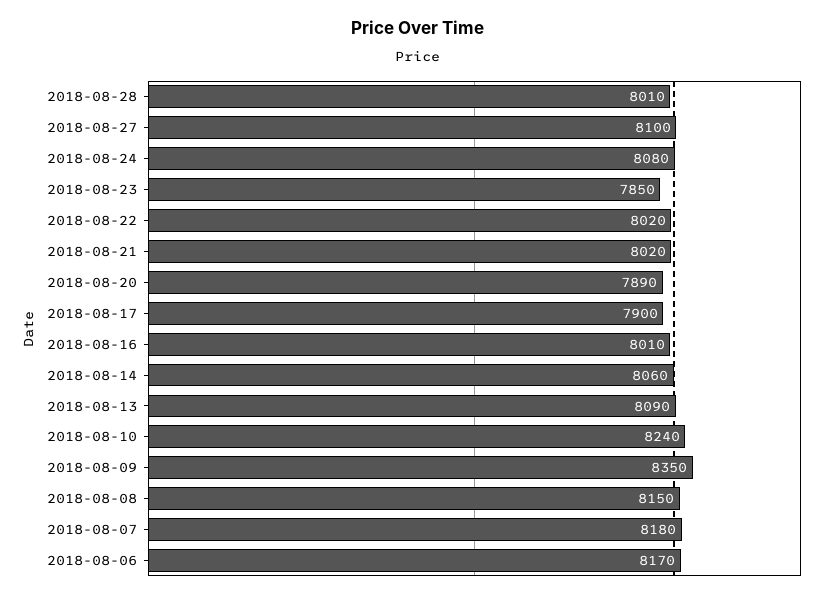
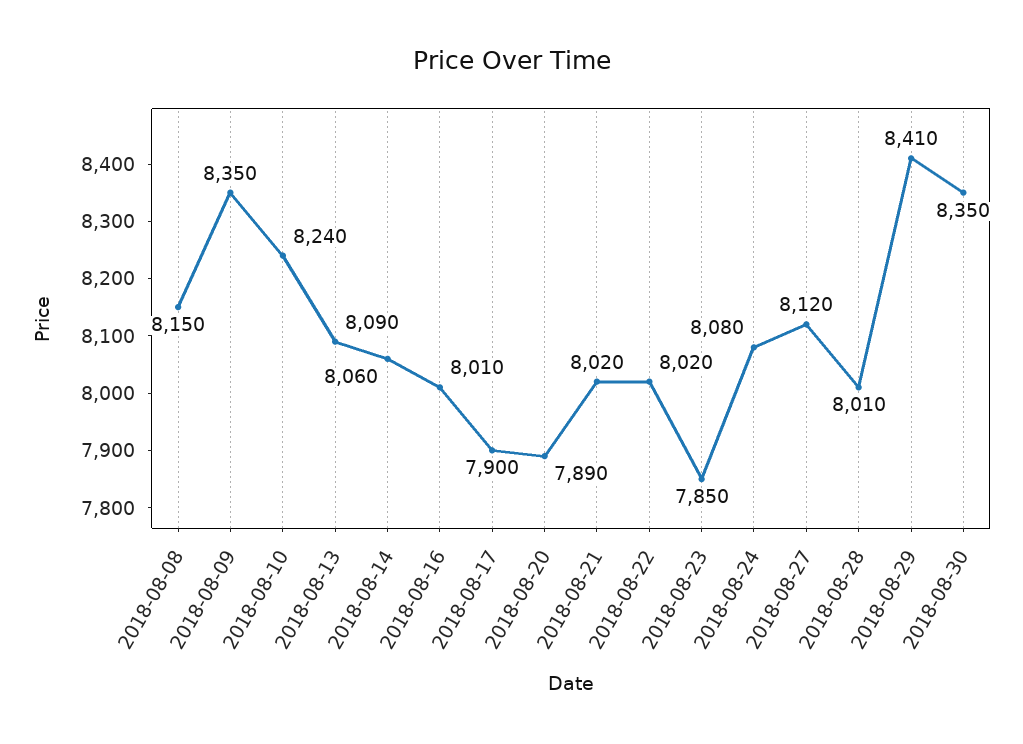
2018-08-27: 8100 -> 8120
2018-08-07: 8180 -> none
2018-08-06: 8170 -> none
2018-08-29: none -> 8410
2018-08-30: none -> 8350

